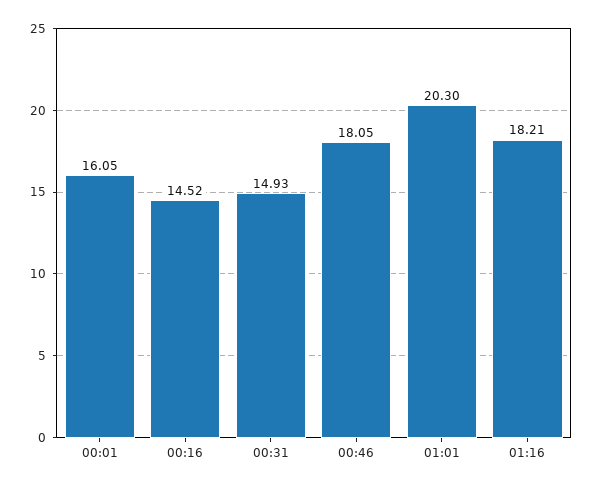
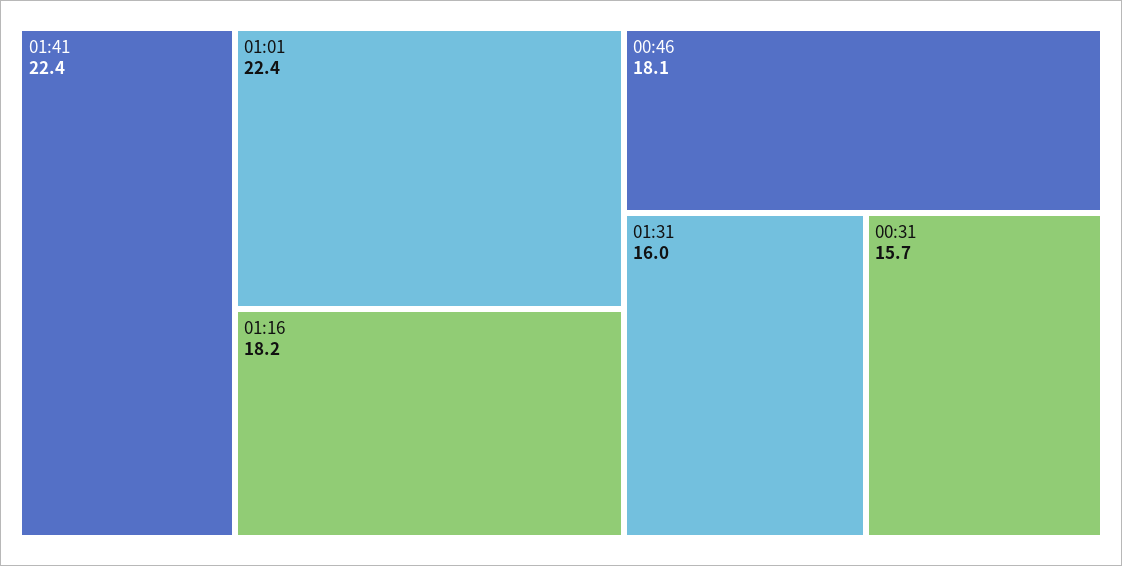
00:01: 16.05 -> none
00:16: 14.52 -> none
00:31: 14.93 -> 15.7
01:01: 20.3 -> 22.4
01:41: none -> 22.4
01:31: none -> 16

